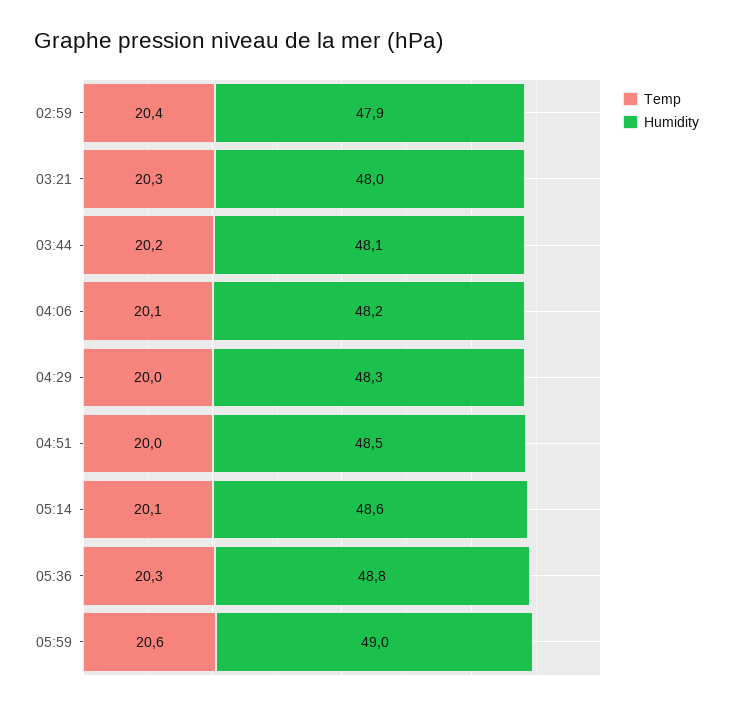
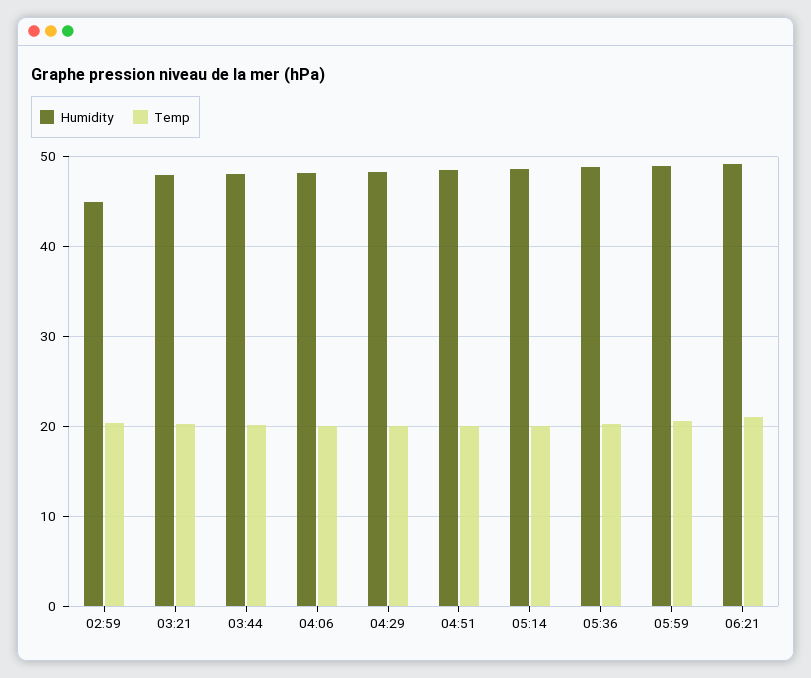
Humidity, 02:59: 47.9 -> 45
Humidity, 06:21: none -> 49
Temp, 06:21: none -> 21

